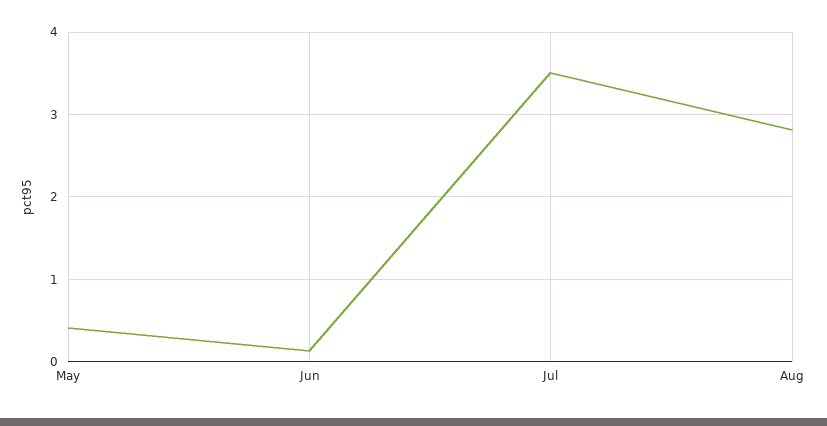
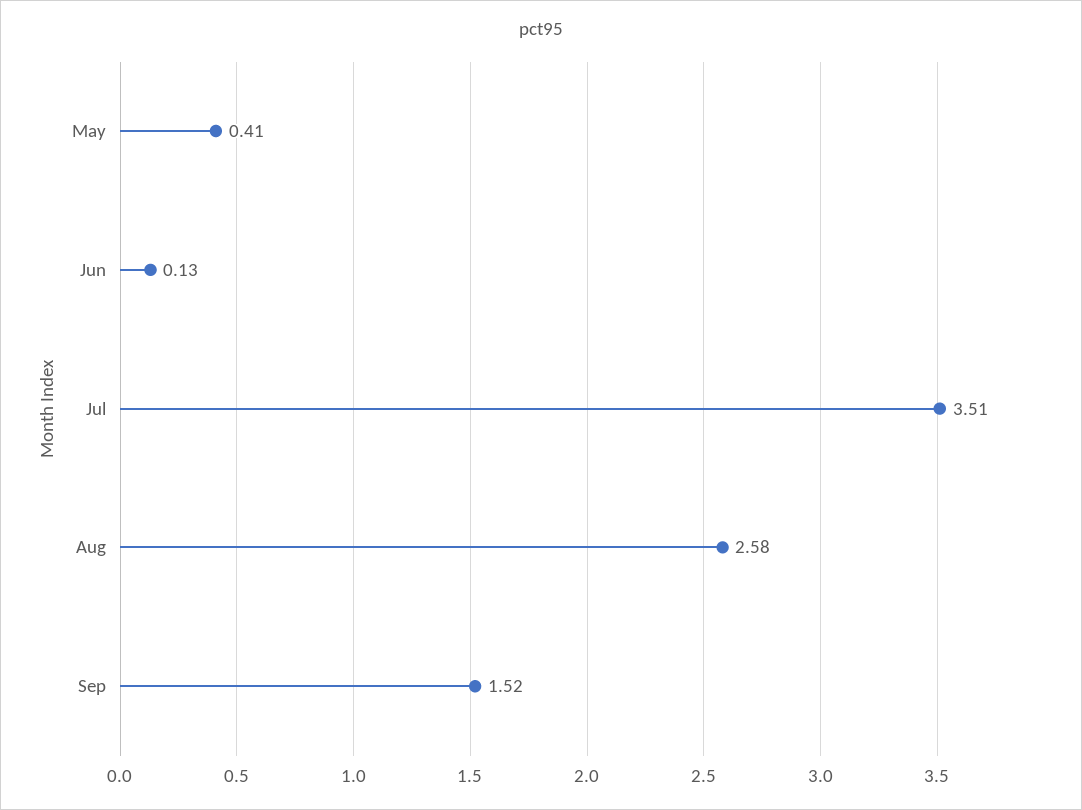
Aug: 2.8 -> 2.58
Sep: none -> 1.52

